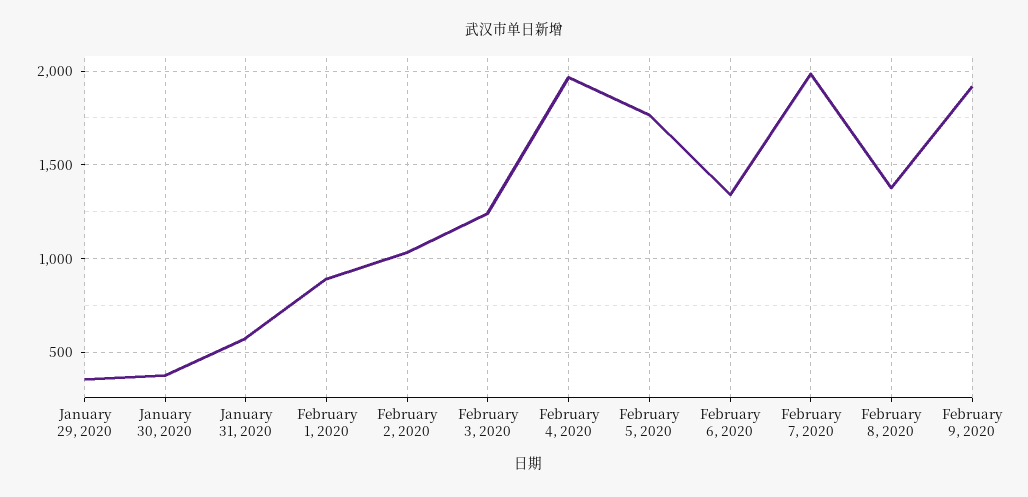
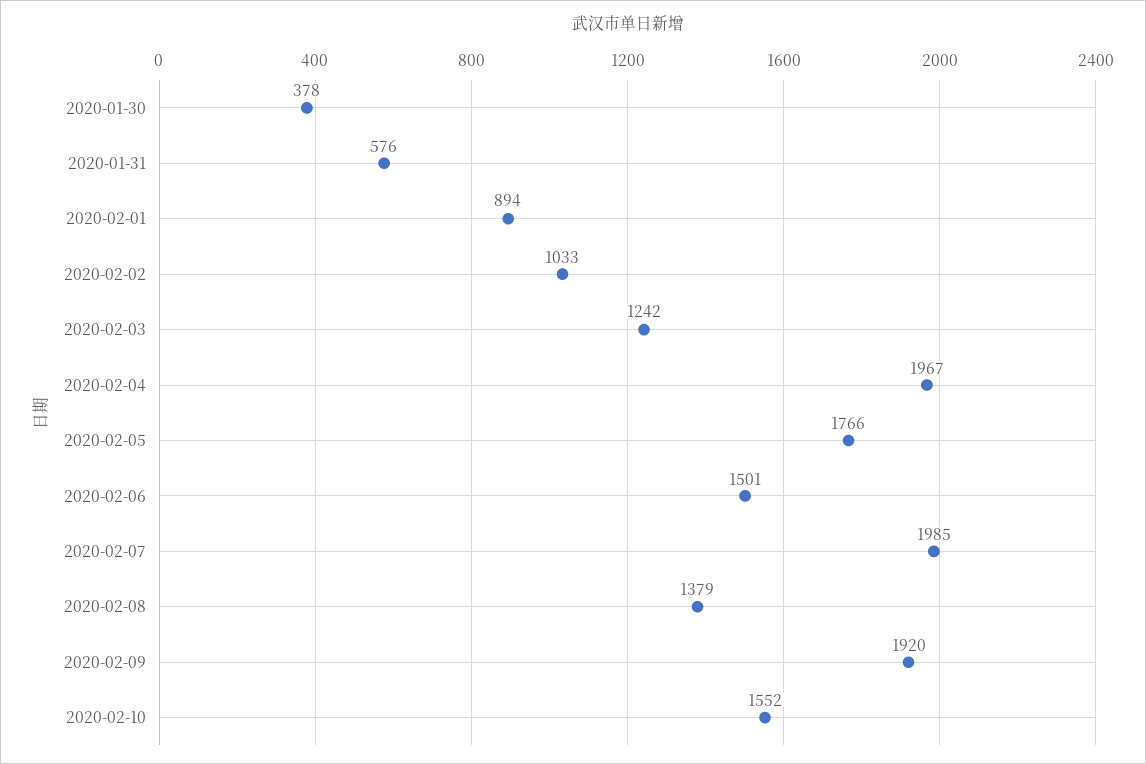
January 29, 2020: 350 -> none
February 6, 2020: 1350 -> 1501
2020-02-10: none -> 1552

